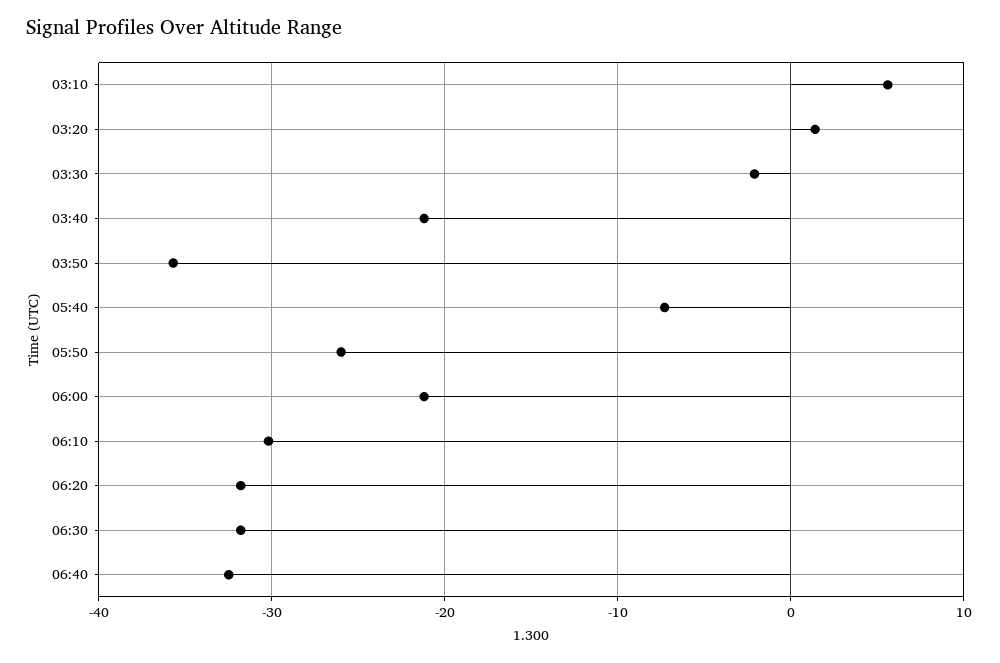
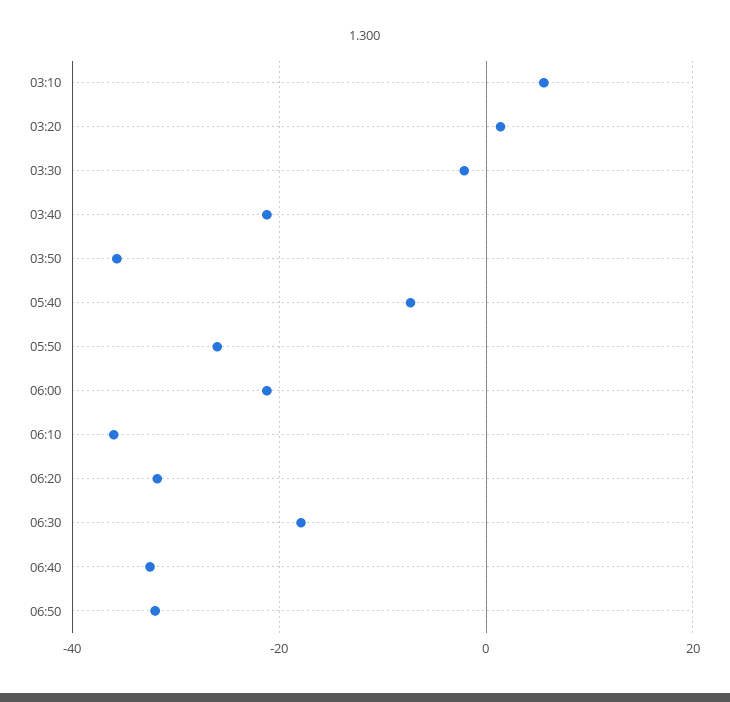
06:10: -30 -> -36
06:30: -32 -> -18
06:50: none -> -32

